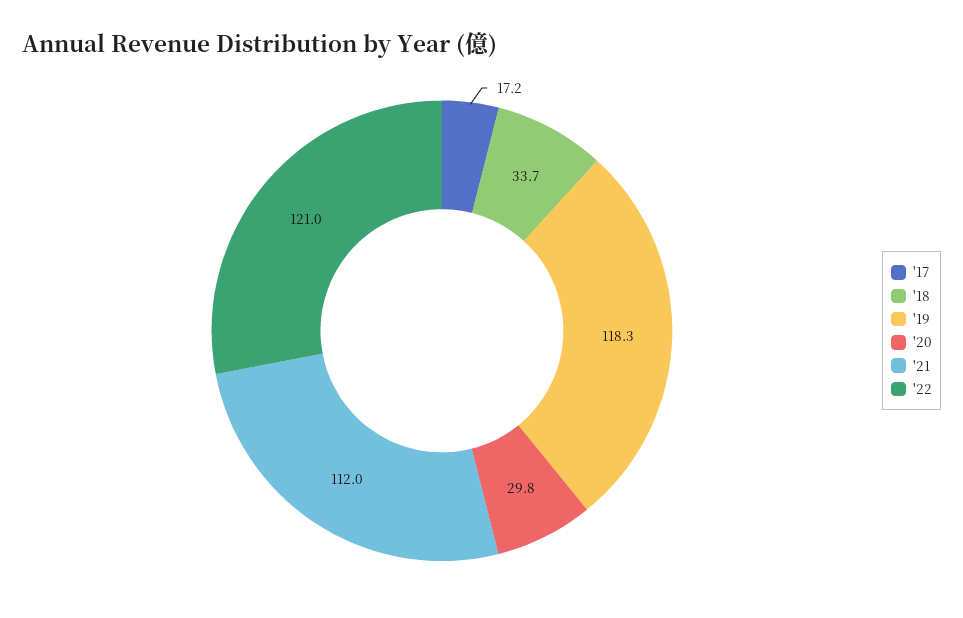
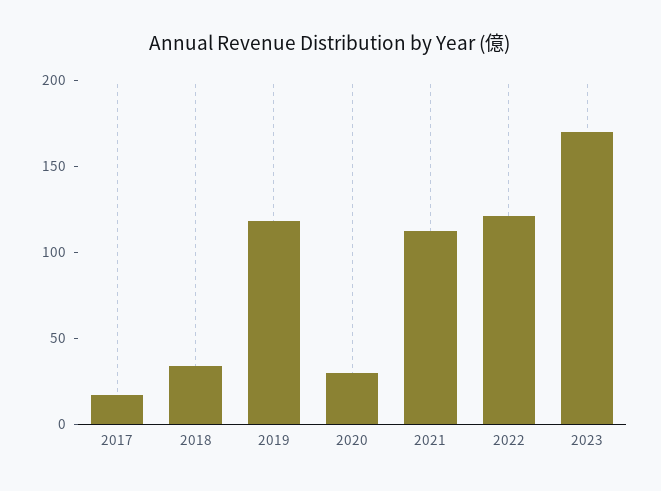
2023: none -> 170

